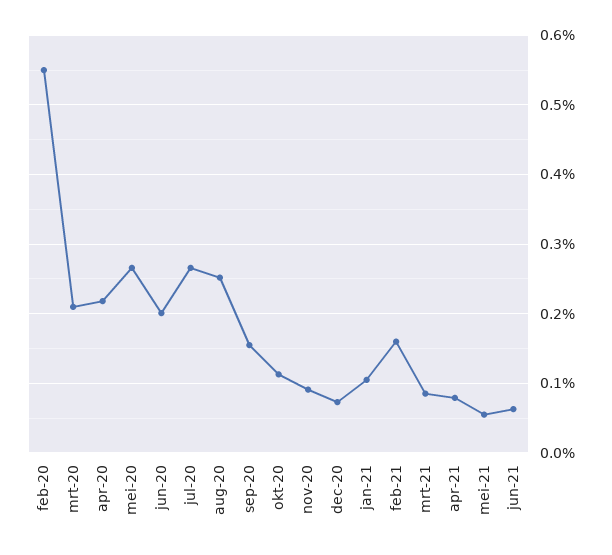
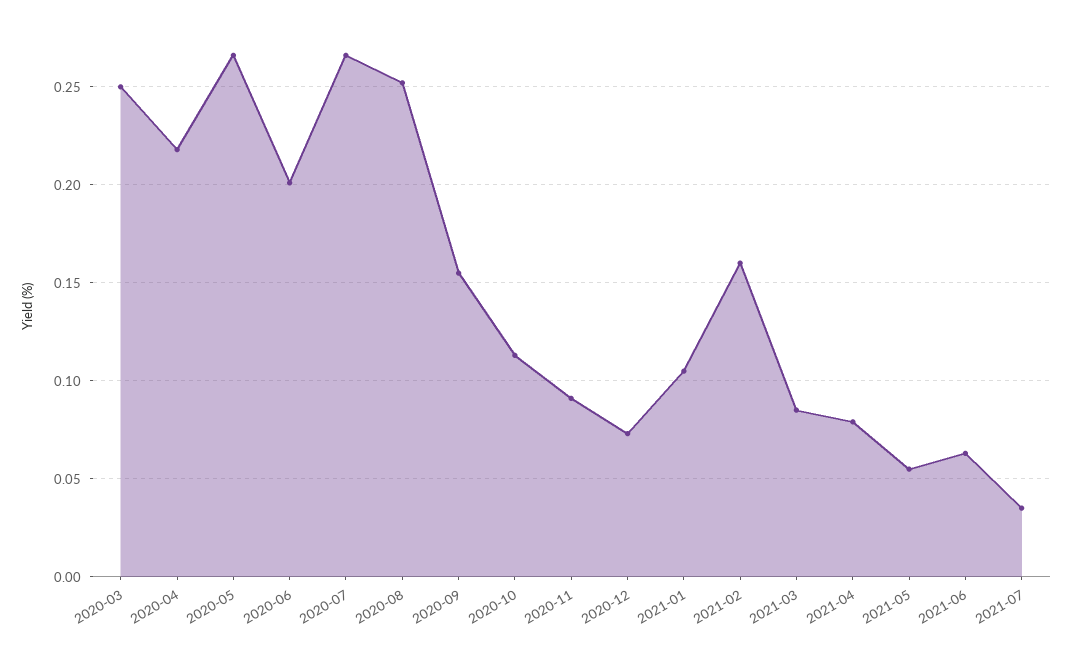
feb-20: 0.55 -> none
mrt-20: 0.21 -> 0.25
2021-07: none -> 0.035

